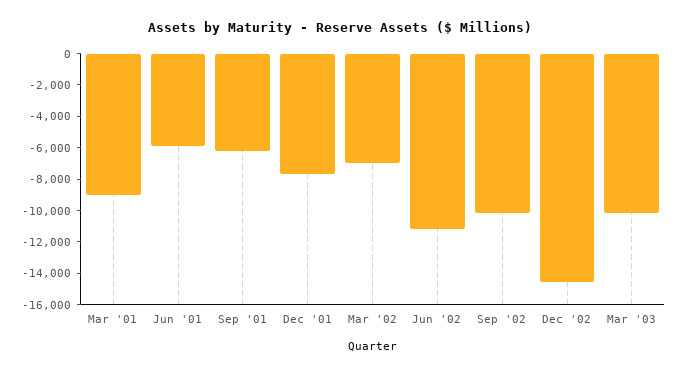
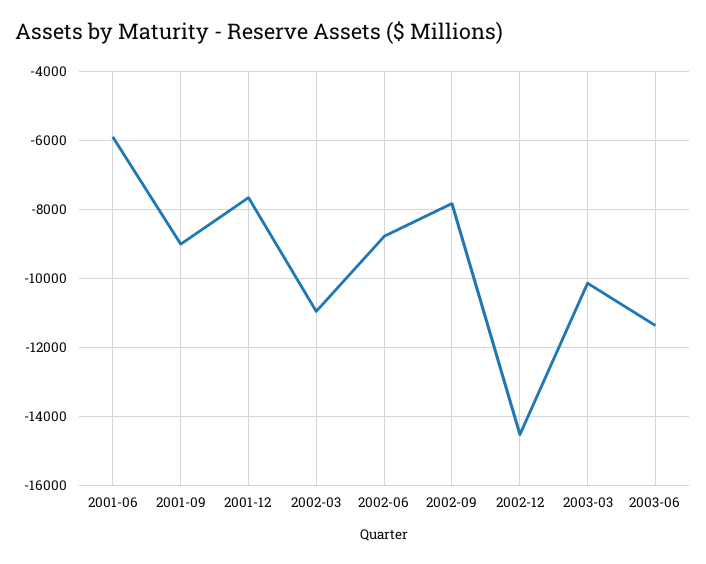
Mar '01: -9000 -> none
Sep '01: -6000 -> -9000
Mar '02: -7000 -> -11000
Jun '02: -11000 -> -8800
Sep '02: -10000 -> -7800
2003-06: none -> -11400

